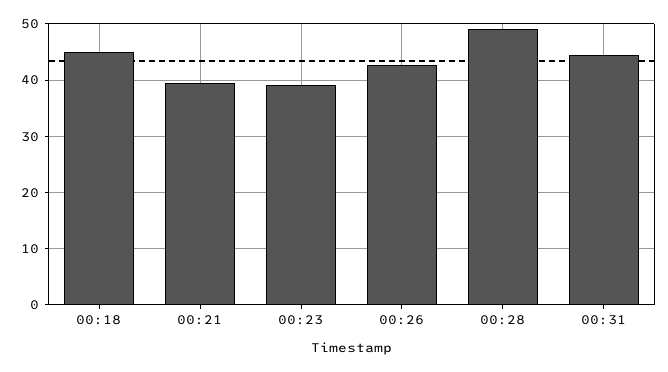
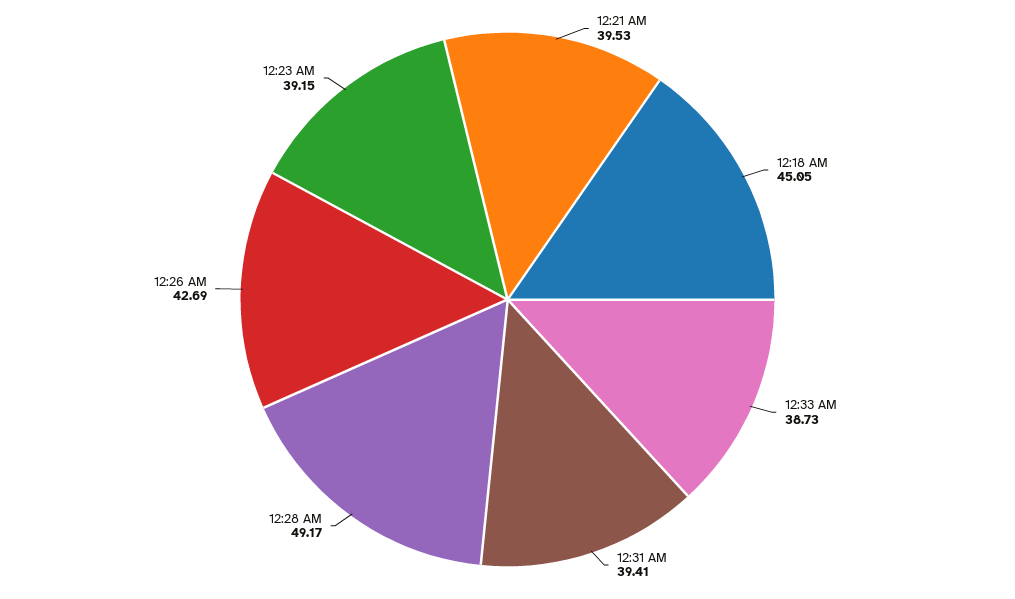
00:31: 44 -> 39.41
12:33 AM: none -> 38.73

